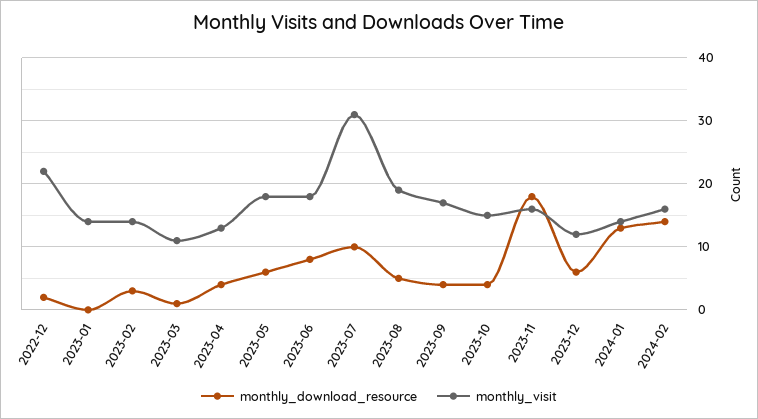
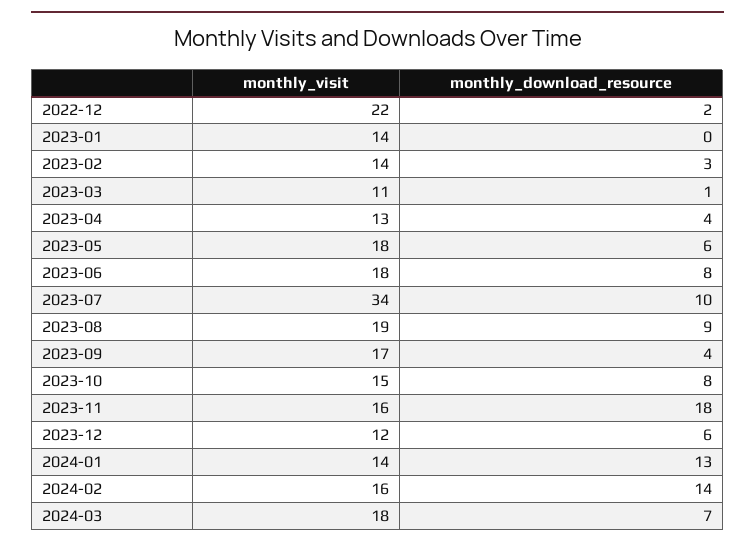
monthly_visit, 2023-07: 31 -> 34
monthly_download_resource, 2023-08: 5 -> 9
monthly_download_resource, 2023-10: 4 -> 8
monthly_visit, 2024-03: none -> 18
monthly_download_resource, 2024-03: none -> 7

